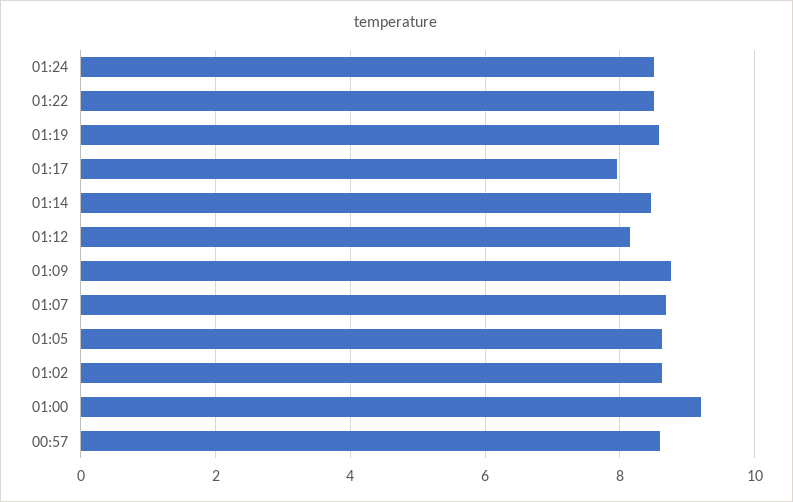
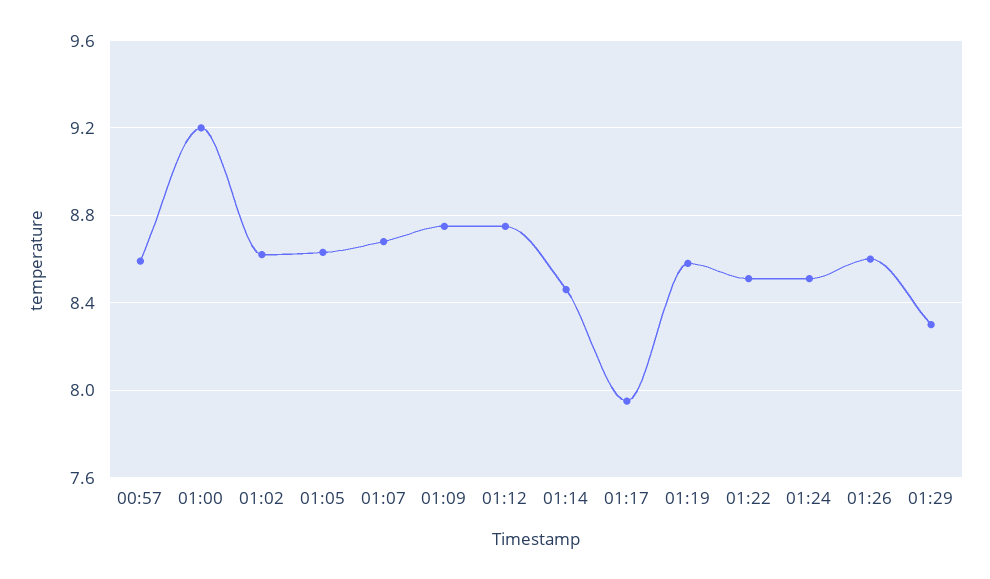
01:12: 8.2 -> 8.75
01:26: none -> 8.6
01:29: none -> 8.3

